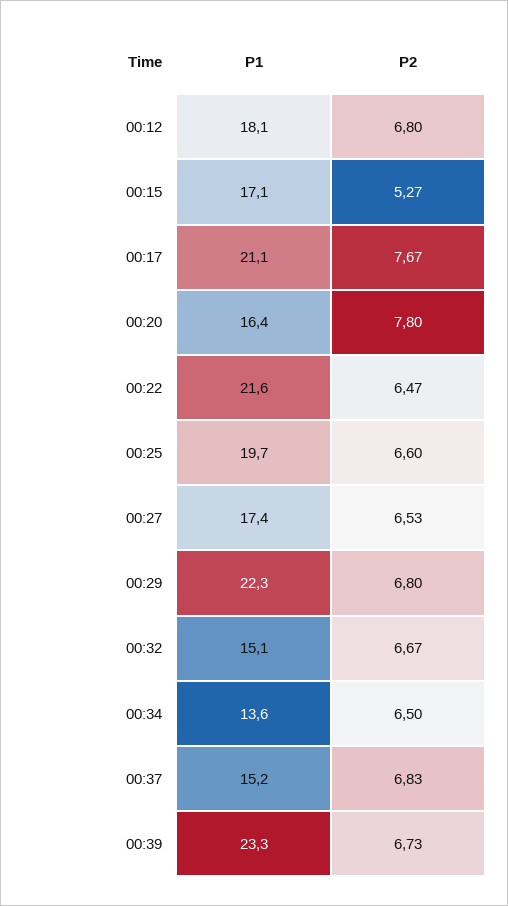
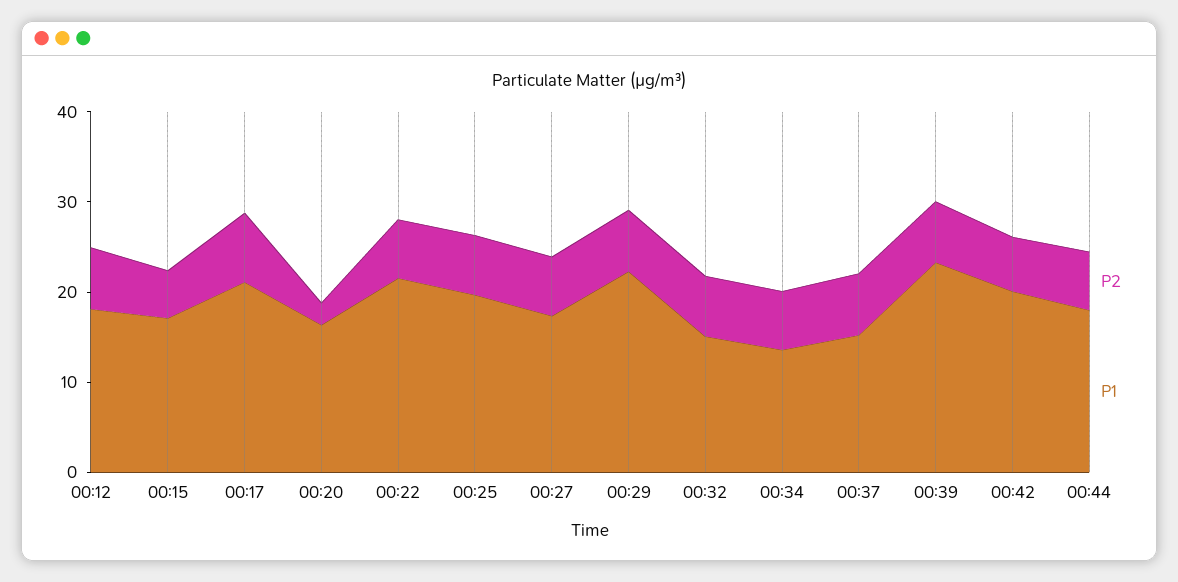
P2, 00:20: 7.8 -> 2
P2, 00:42: none -> 6
P1, 00:42: none -> 20
P2, 00:44: none -> 6
P1, 00:44: none -> 18

